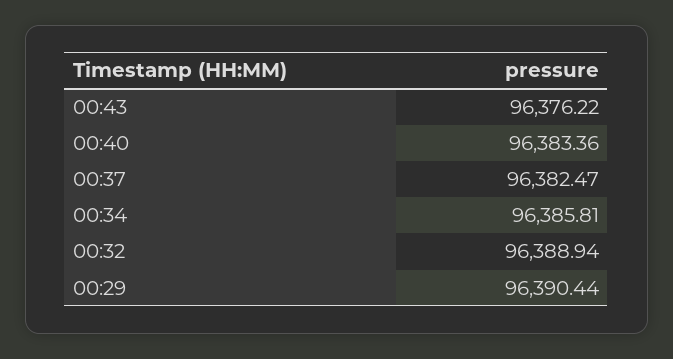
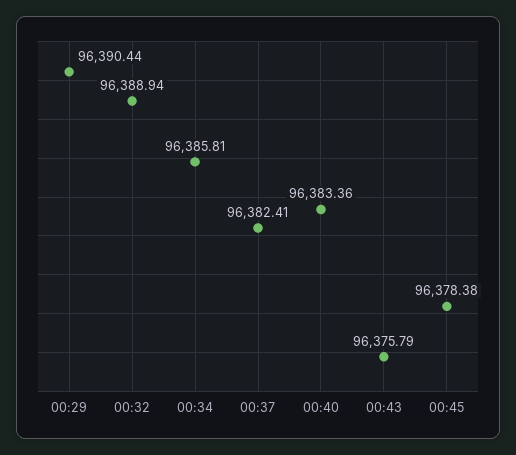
00:43: 96376.22 -> 96375.79
00:37: 96382.47 -> 96382.41
00:45: none -> 96378.38

